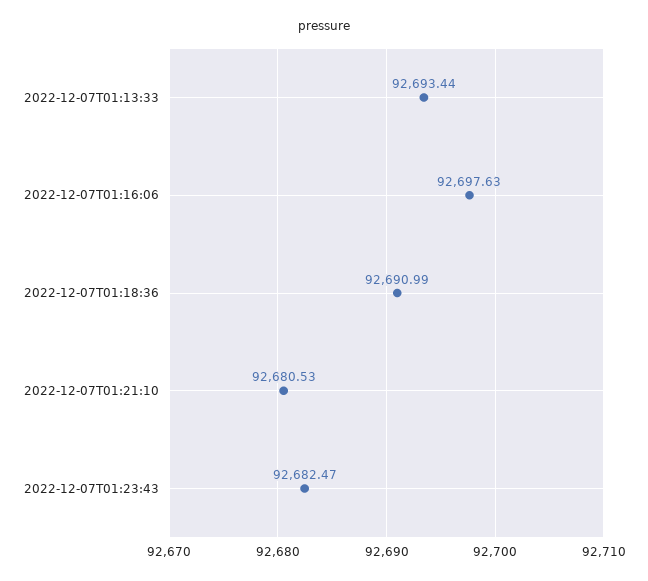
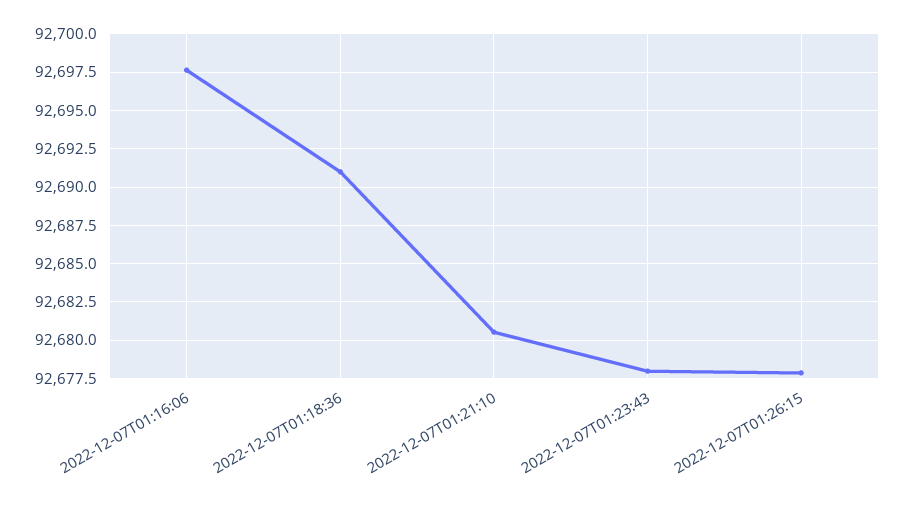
2022-12-07T01:13:33: 92693.44 -> none
2022-12-07T01:23:43: 92682.47 -> 92678
2022-12-07T01:26:15: none -> 92678

